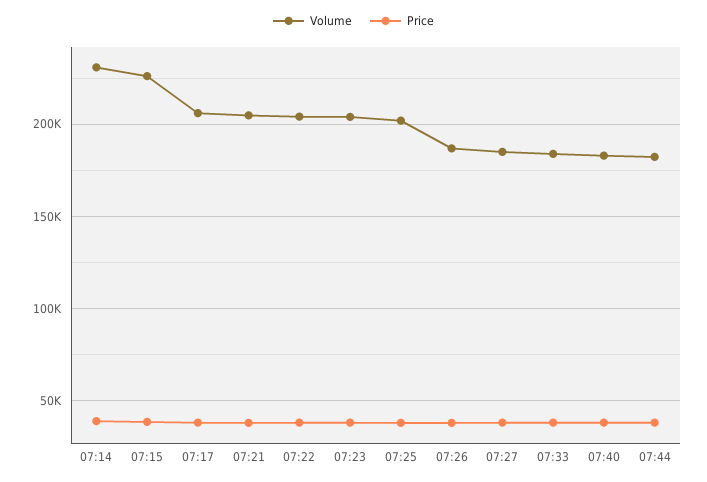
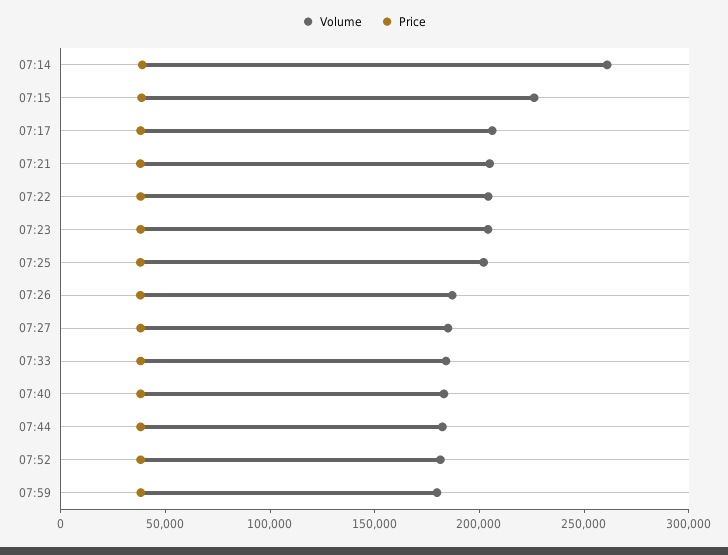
Volume, 07:14: 230000 -> 260000
Volume, 07:52: none -> 180000
Price, 07:52: none -> 40000
Volume, 07:59: none -> 180000
Price, 07:59: none -> 40000

